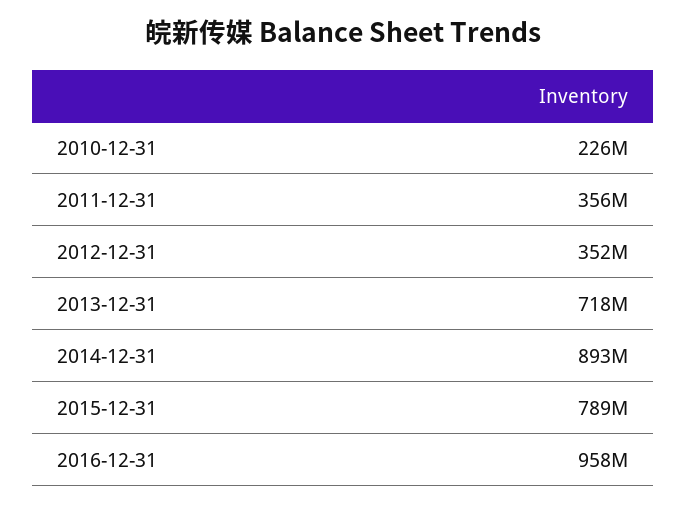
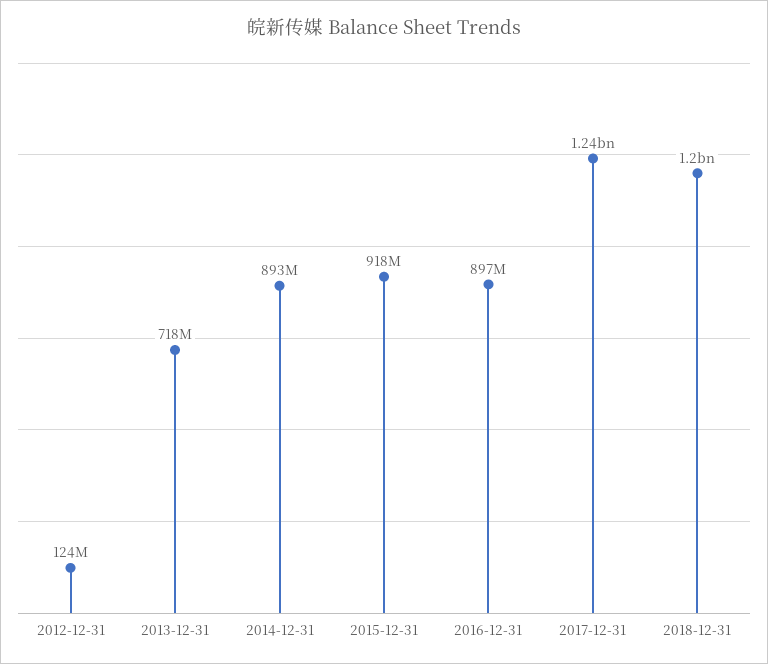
2010-12-31: 226000000 -> none
2011-12-31: 356000000 -> none
2012-12-31: 352000000 -> 124000000
2015-12-31: 789000000 -> 918000000
2016-12-31: 958000000 -> 897000000
2017-12-31: none -> 1240000000
2018-12-31: none -> 1200000000

